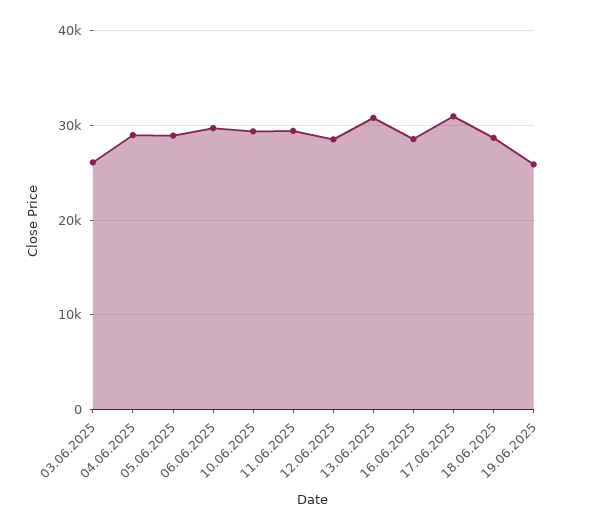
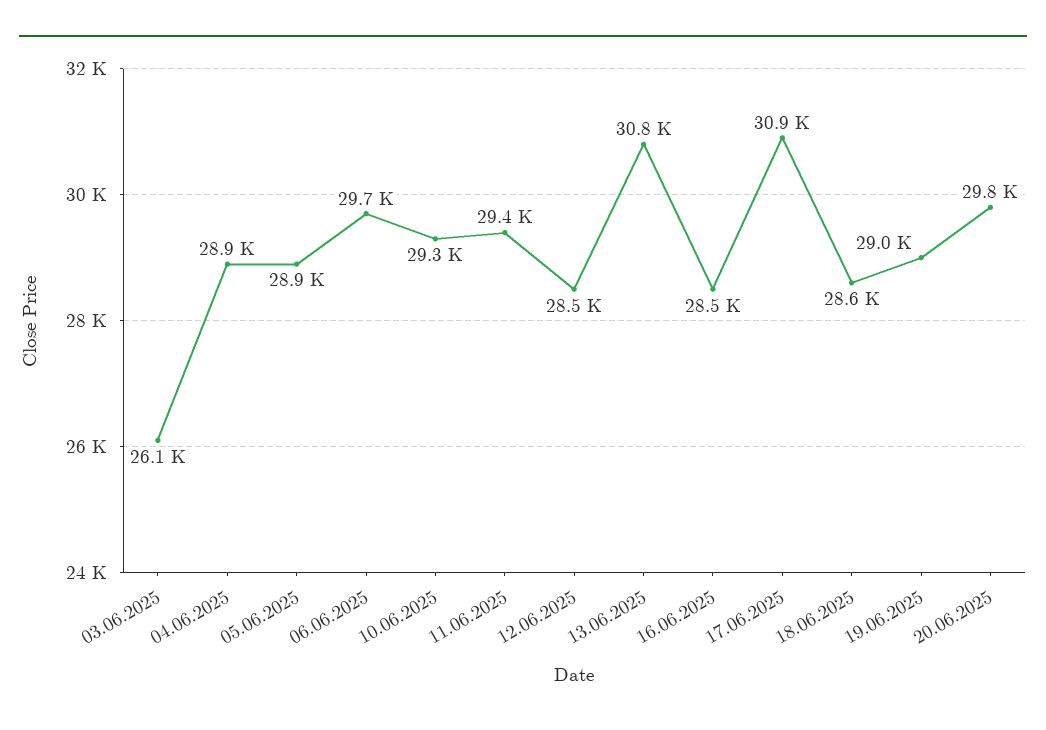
19.06.2025: 26000 -> 29000
20.06.2025: none -> 29800

